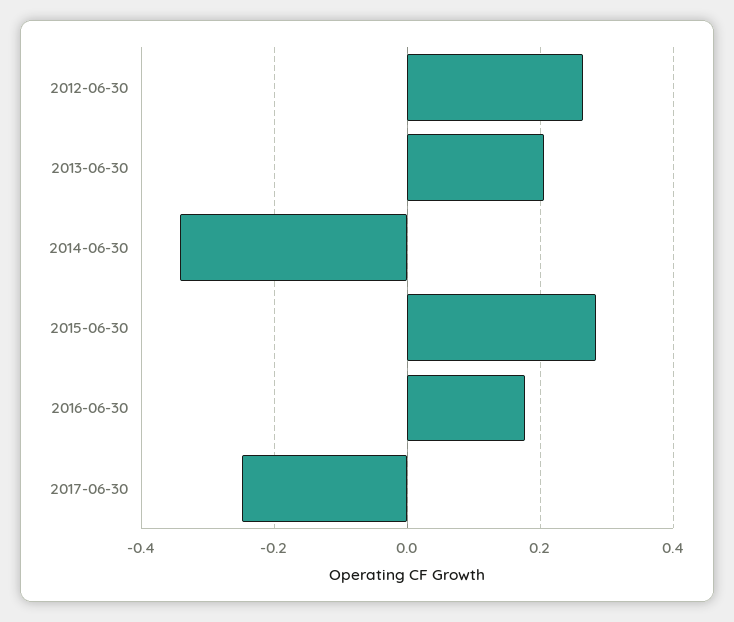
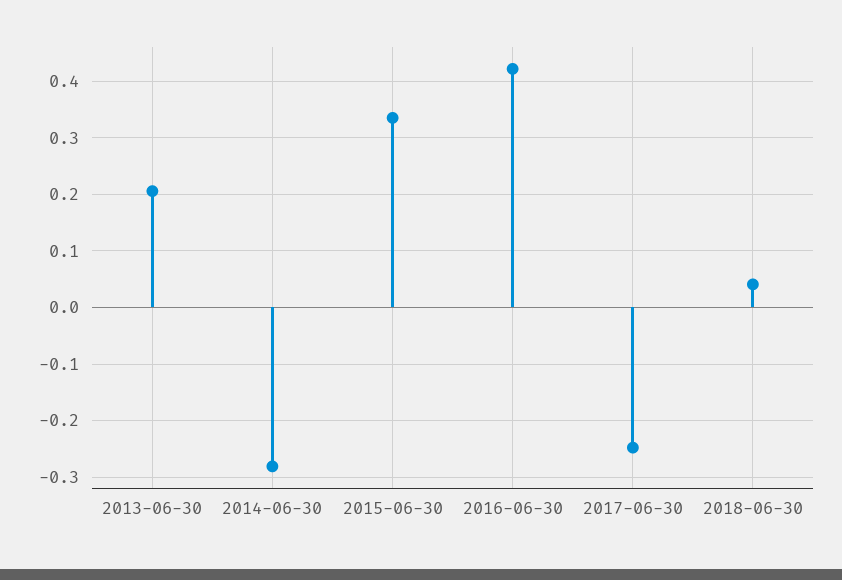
2012-06-30: 0.26 -> none
2014-06-30: -0.34 -> -0.28
2015-06-30: 0.28 -> 0.34
2016-06-30: 0.18 -> 0.42
2018-06-30: none -> 0.04

